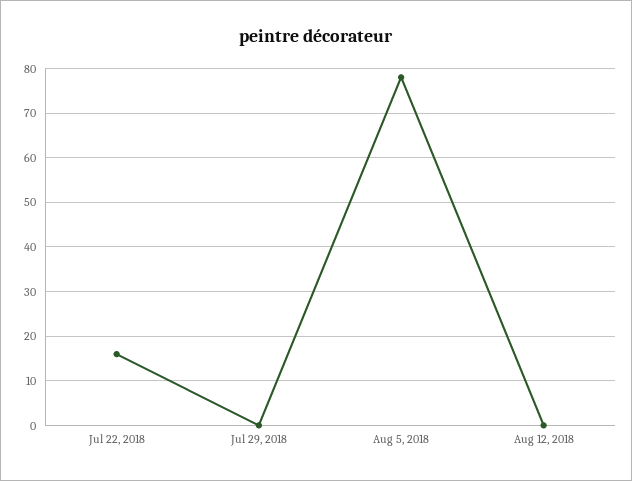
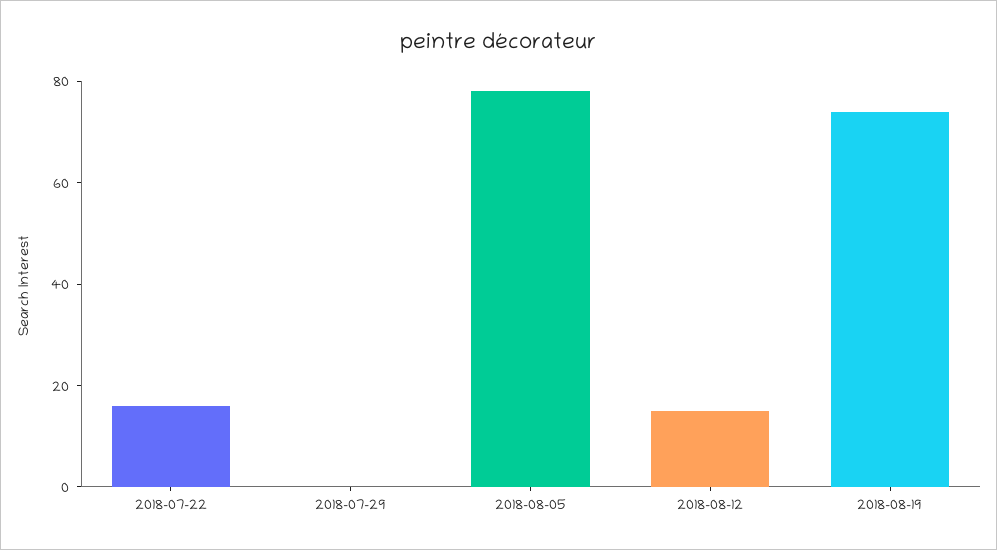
Aug 12, 2018: 0 -> 15
2018-08-19: none -> 75

